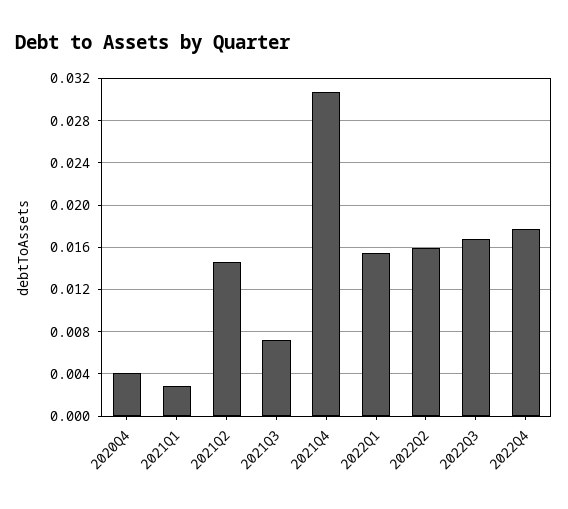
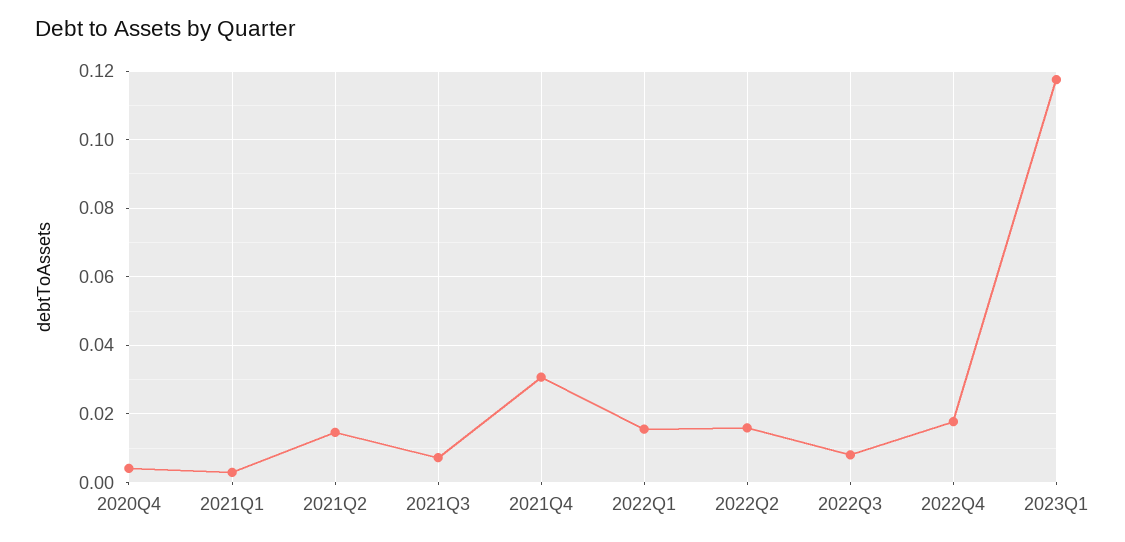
2022Q3: 0.017 -> 0.008
2023Q1: none -> 0.118

